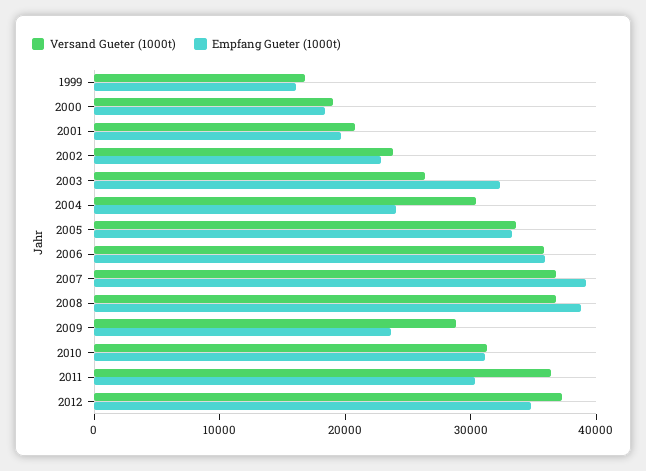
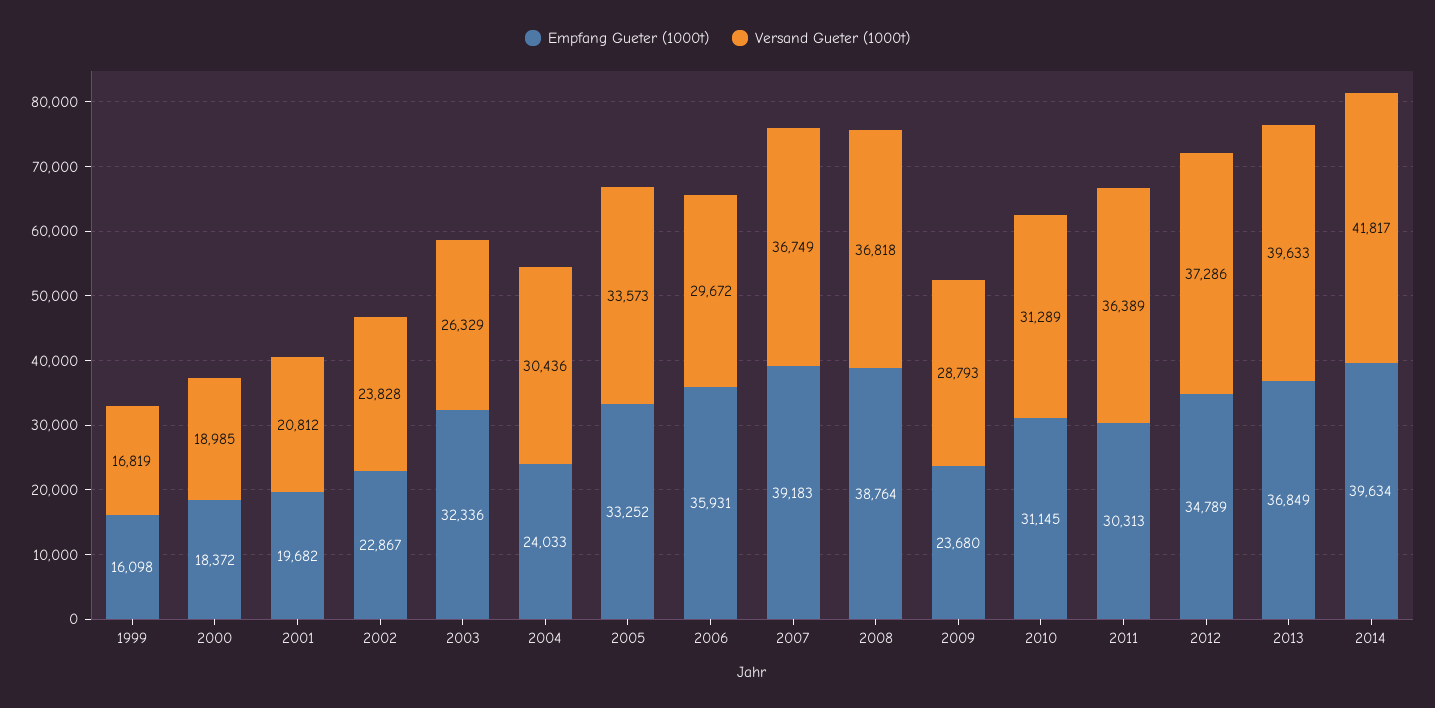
Versand Gueter (1000t), 2006: 36000 -> 29672
Empfang Gueter (1000t), 2013: none -> 36849
Versand Gueter (1000t), 2013: none -> 39633
Empfang Gueter (1000t), 2014: none -> 39634
Versand Gueter (1000t), 2014: none -> 41817

